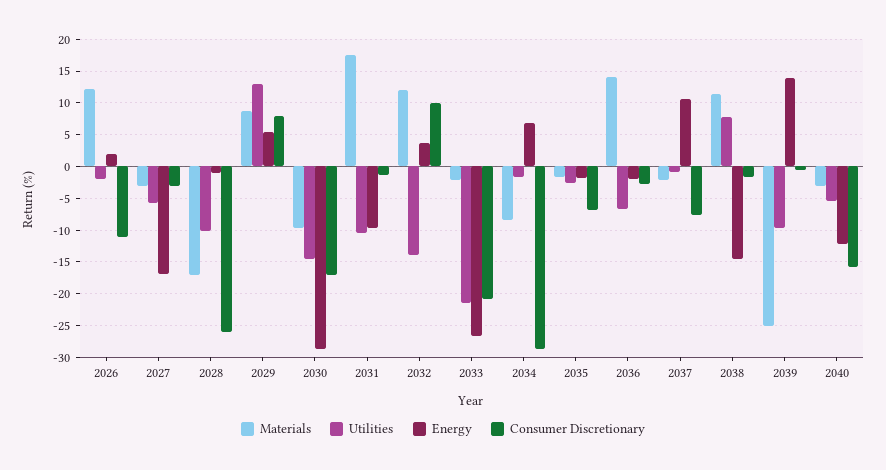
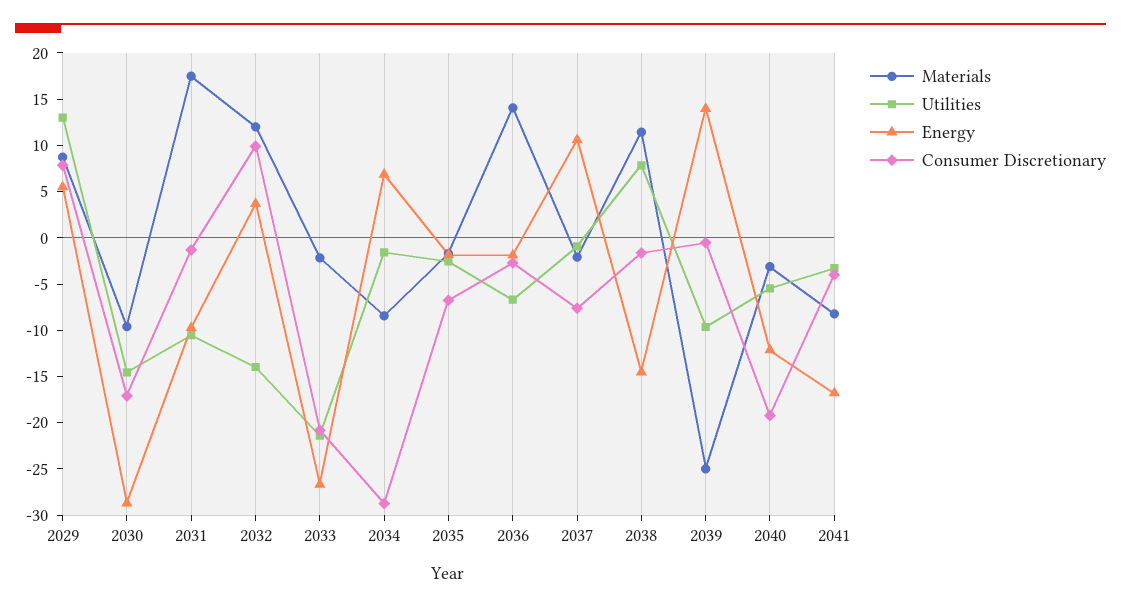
Materials, 2026: 12 -> none
Utilities, 2026: -2 -> none
Energy, 2026: 2 -> none
Consumer Discretionary, 2026: -11 -> none
Materials, 2027: -3 -> none
Utilities, 2027: -6 -> none
Energy, 2027: -17 -> none
Consumer Discretionary, 2027: -3 -> none
Materials, 2028: -17 -> none
Utilities, 2028: -10 -> none
Energy, 2028: -1 -> none
Consumer Discretionary, 2028: -26 -> none
Consumer Discretionary, 2040: -16 -> -19
Materials, 2041: none -> -8
Utilities, 2041: none -> -3
Energy, 2041: none -> -17
Consumer Discretionary, 2041: none -> -4

